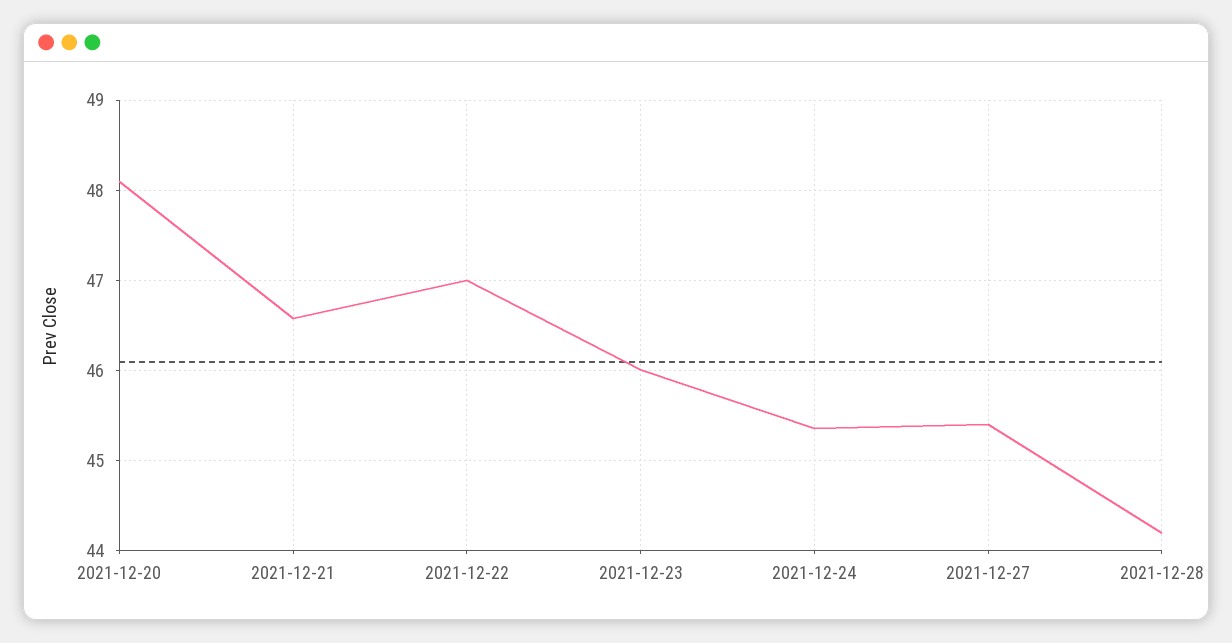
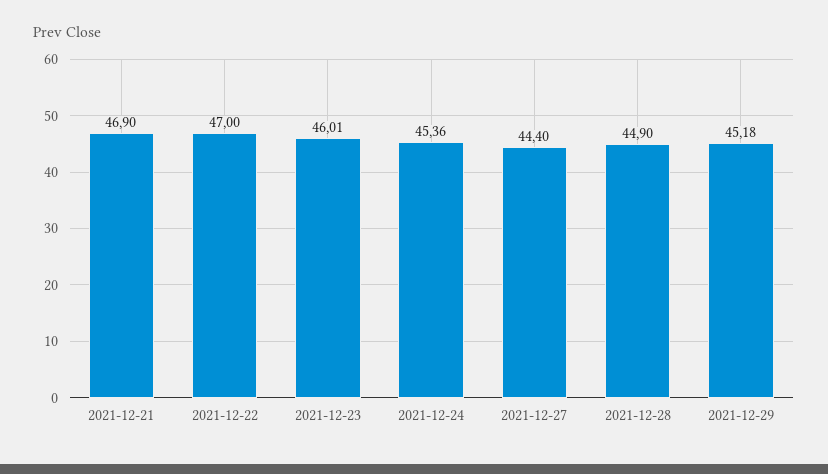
2021-12-20: 48.1 -> none
2021-12-21: 46.6 -> 46.9
2021-12-27: 45.4 -> 44.4
2021-12-28: 44.2 -> 44.9
2021-12-29: none -> 45.18

